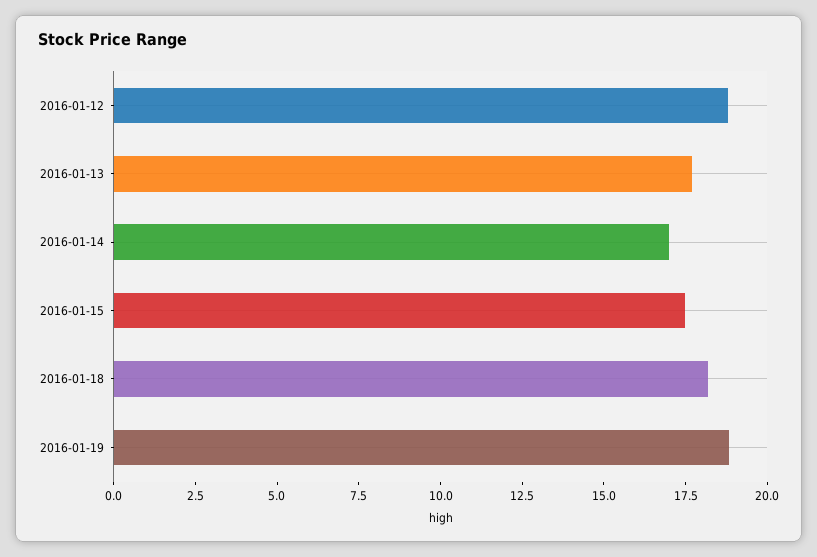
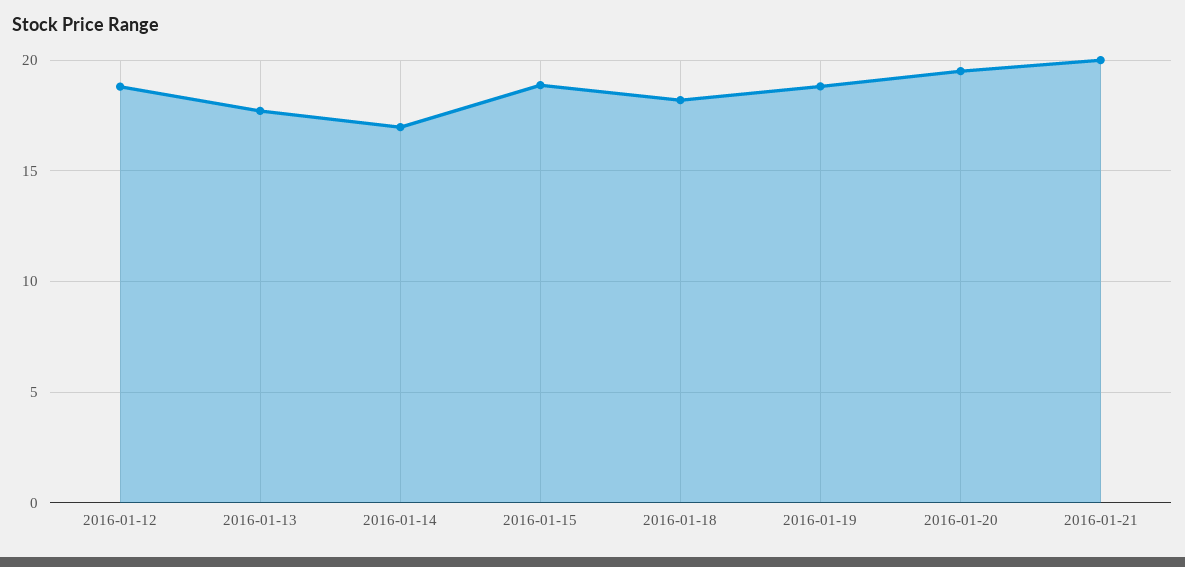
2016-01-15: 17.5 -> 19
2016-01-20: none -> 19.5
2016-01-21: none -> 20

